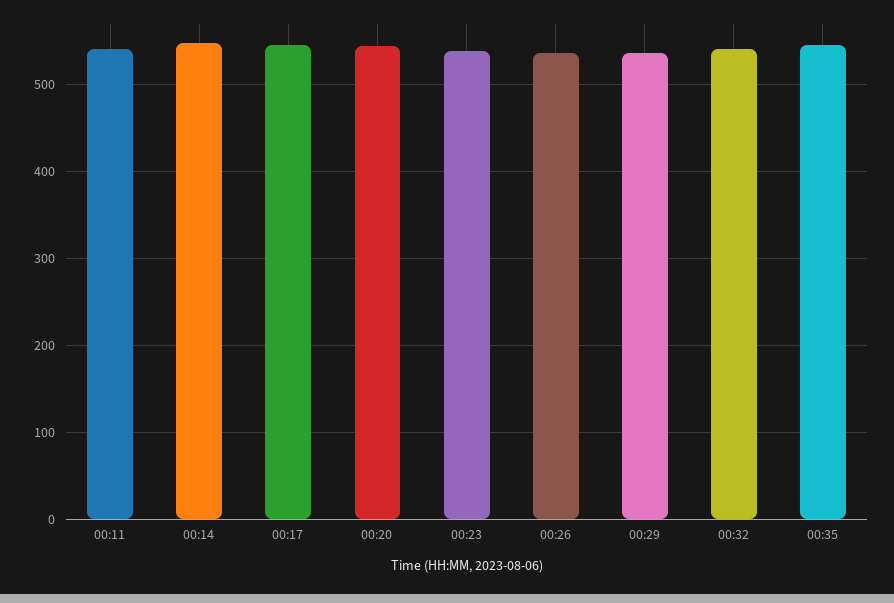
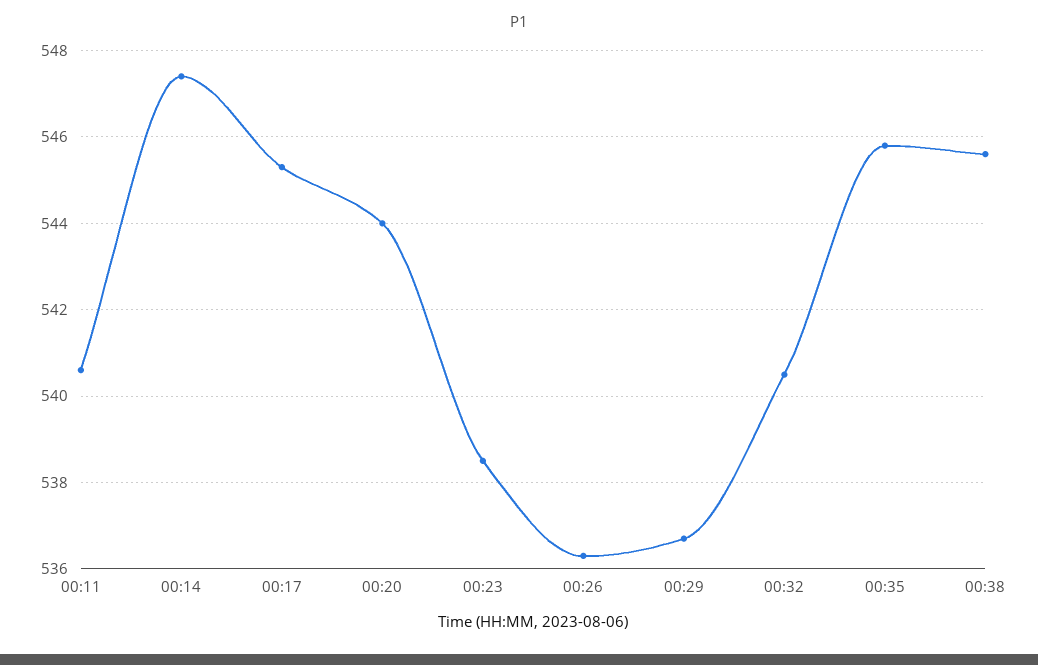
00:38: none -> 545.5

